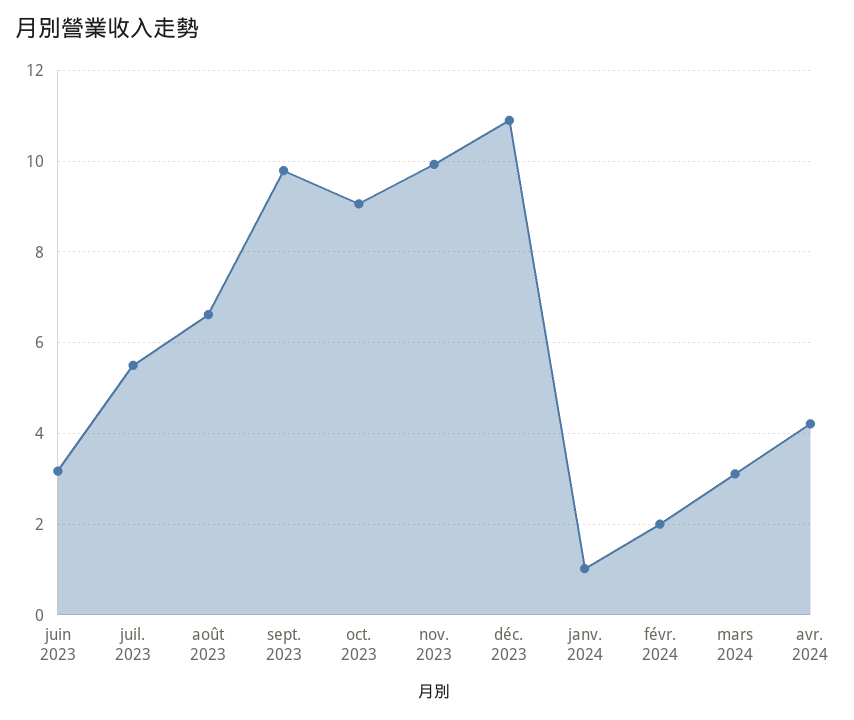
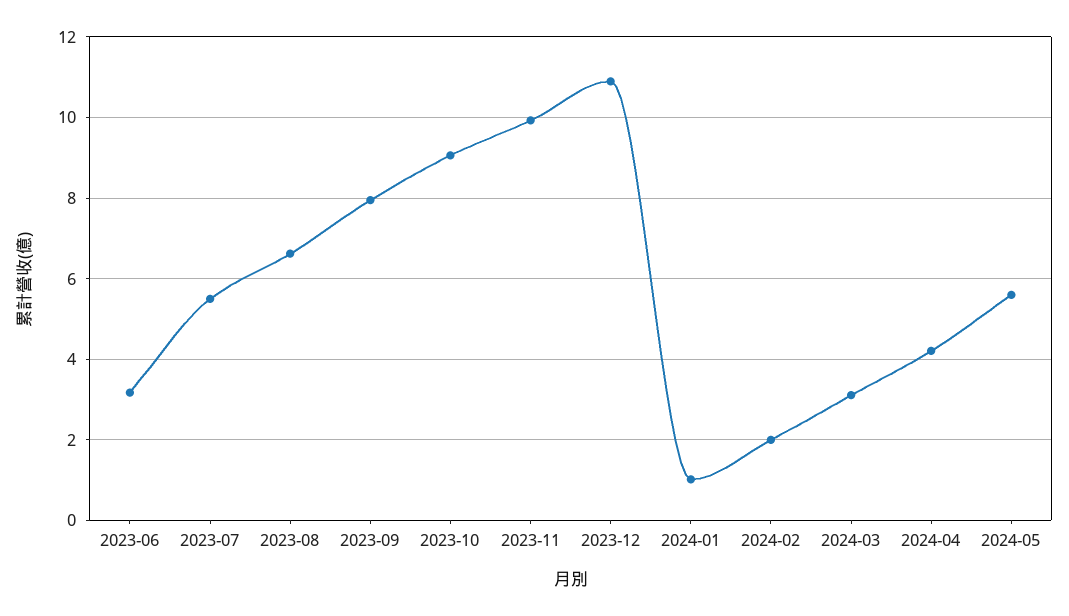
sept. 2023: 9.8 -> 8
2024-05: none -> 5.6

